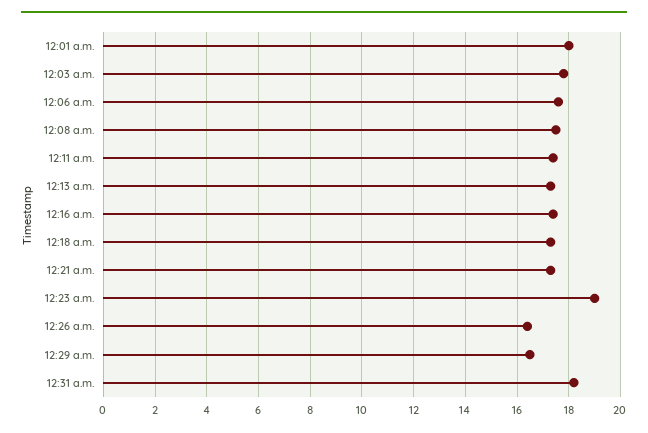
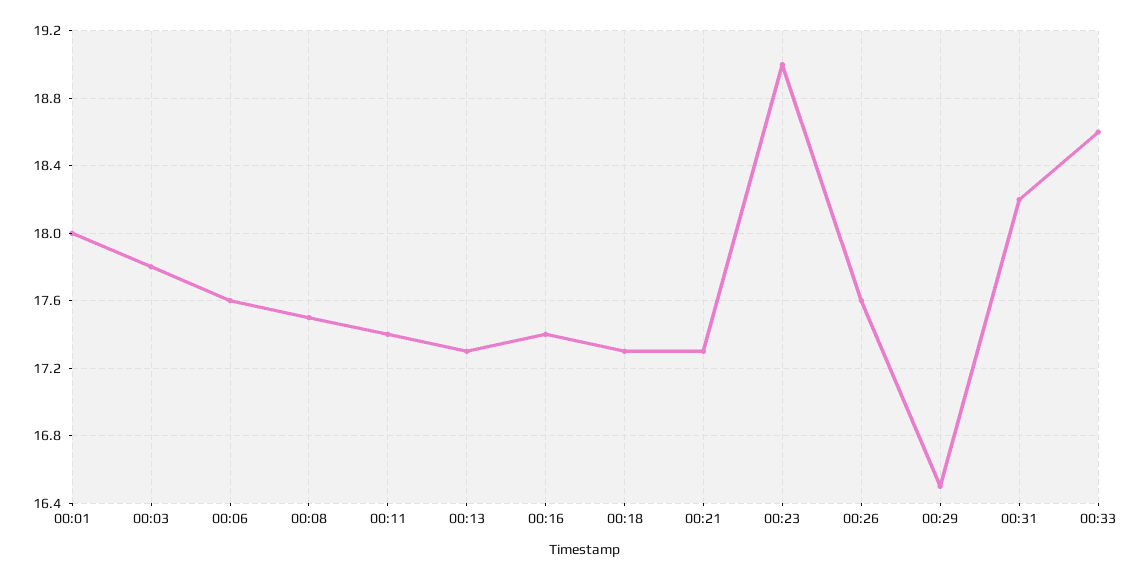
12:26 a.m.: 16.5 -> 17.6
00:33: none -> 18.6

